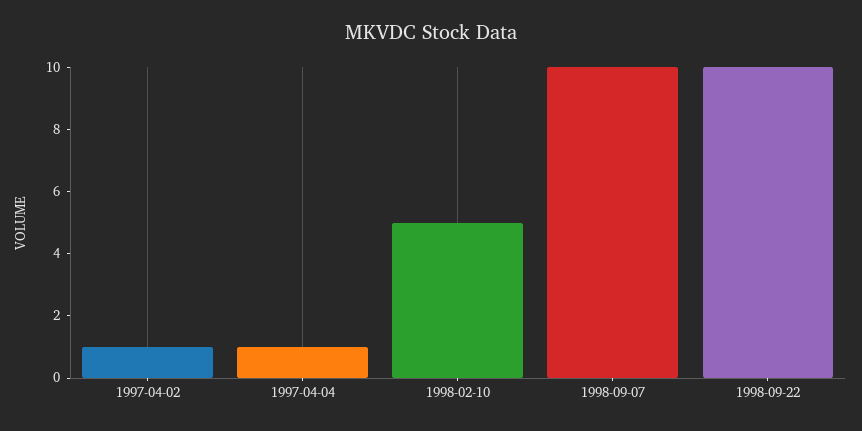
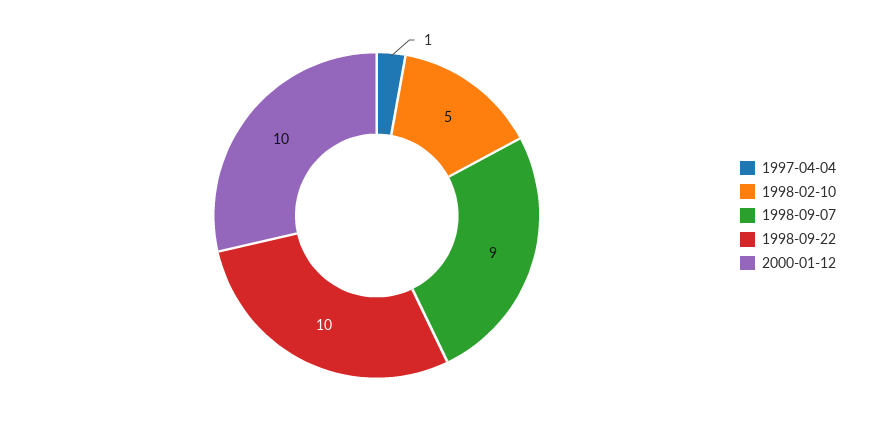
1997-04-02: 1 -> none
1998-09-07: 10 -> 9
2000-01-12: none -> 10

